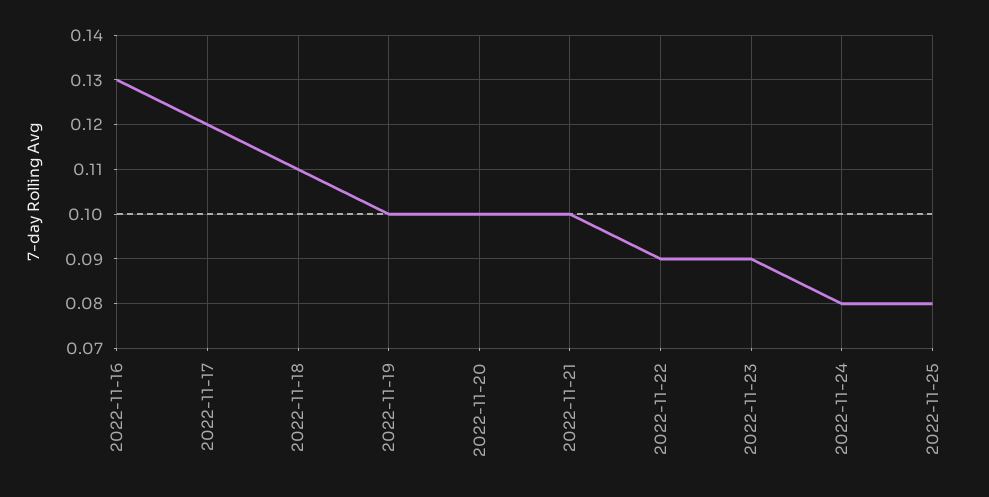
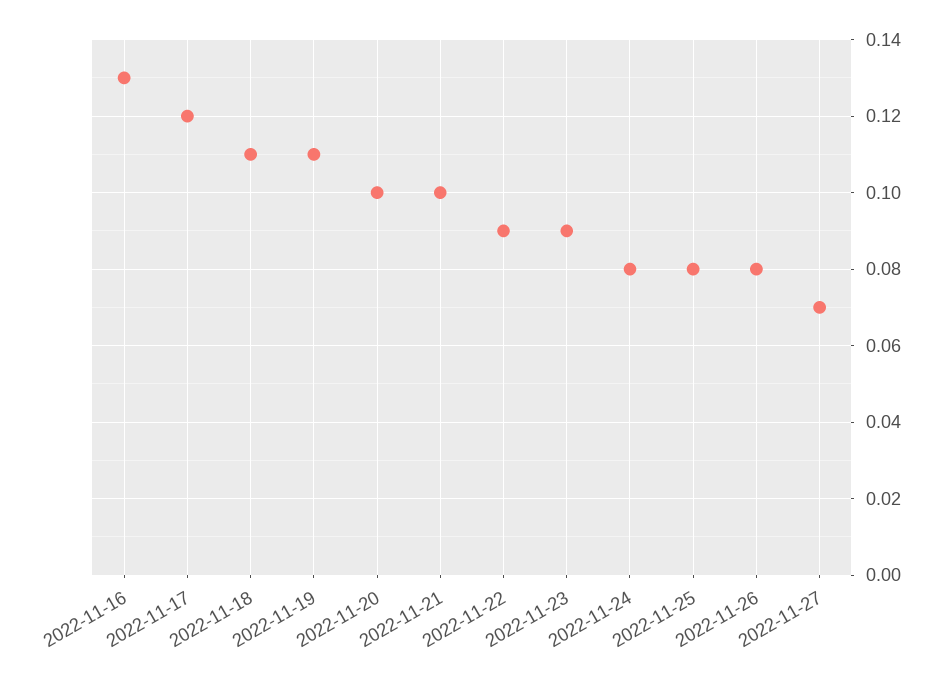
2022-11-19: 0.1 -> 0.11
2022-11-26: none -> 0.08
2022-11-27: none -> 0.07

